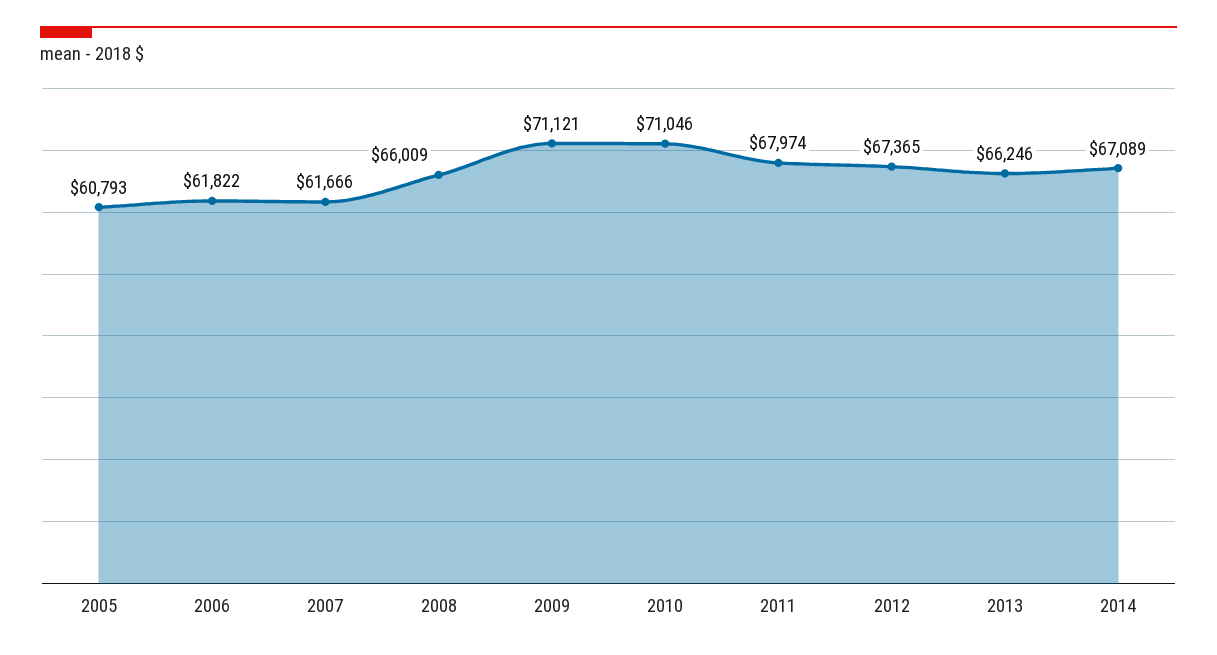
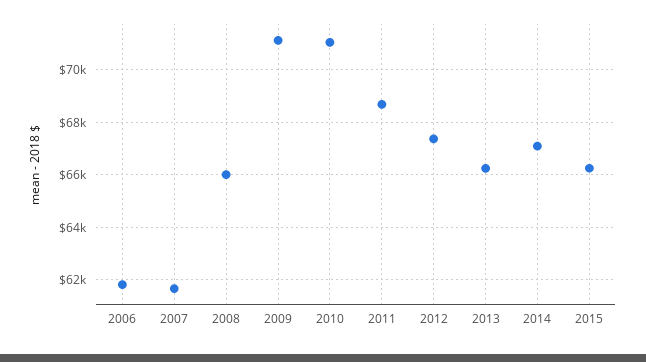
2005: 60793 -> none
2011: 67974 -> 68750
2015: none -> 66250

